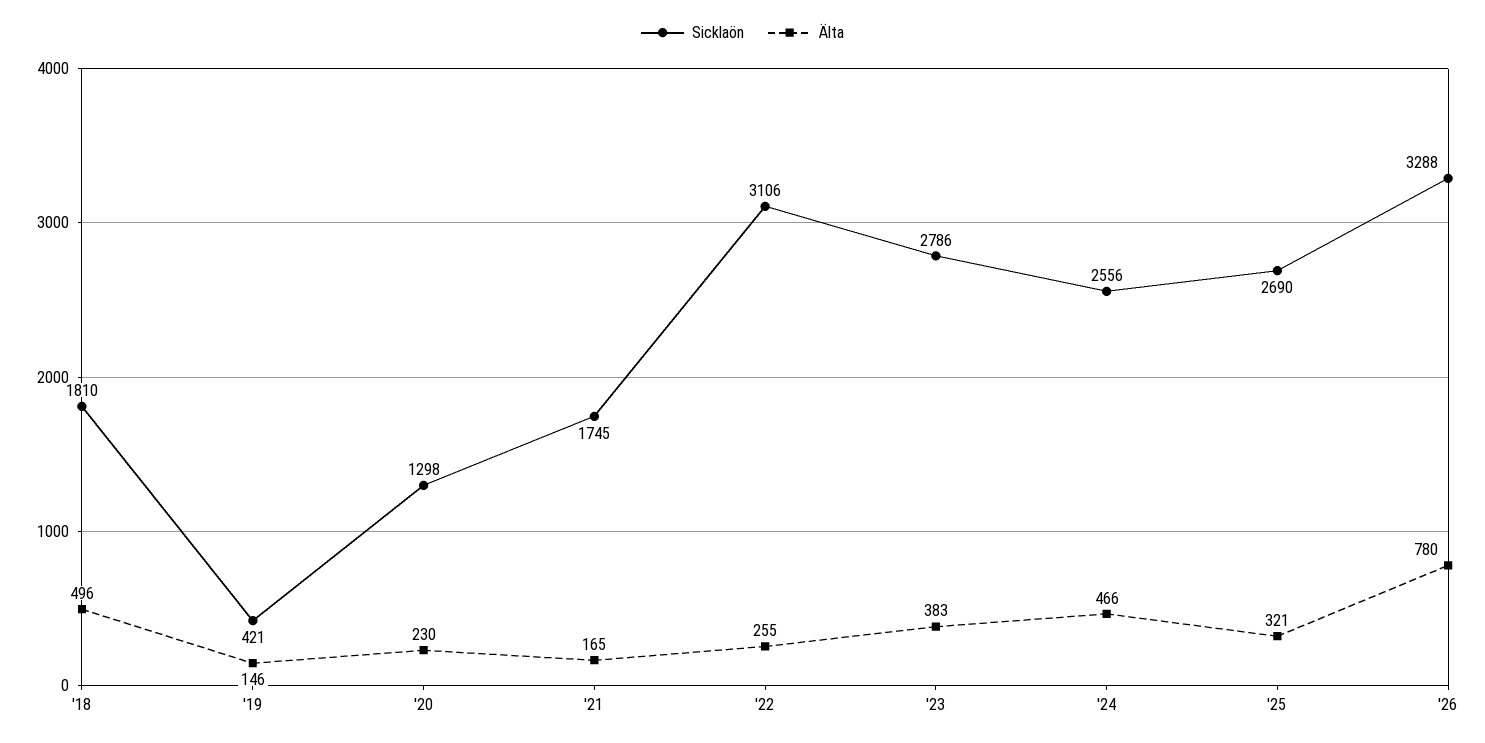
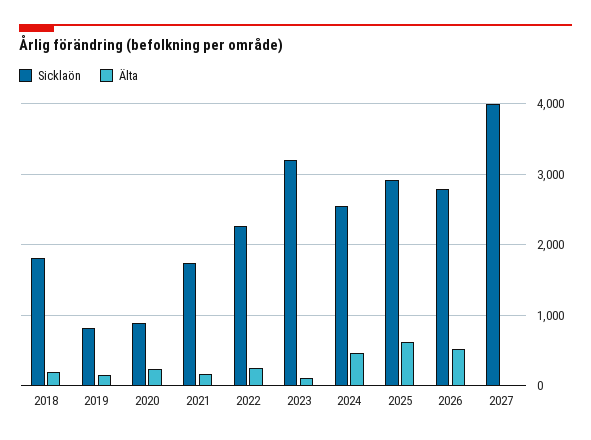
Älta, '18: 496 -> 200
Sicklaön, '19: 421 -> 800
Sicklaön, '20: 1298 -> 900
Sicklaön, '22: 3106 -> 2300
Sicklaön, '23: 2786 -> 3200
Älta, '23: 383 -> 100
Sicklaön, '25: 2690 -> 2900
Älta, '25: 321 -> 600
Sicklaön, '26: 3288 -> 2800
Älta, '26: 780 -> 500
Sicklaön, 2027: none -> 4000
Älta, 2027: none -> 0

